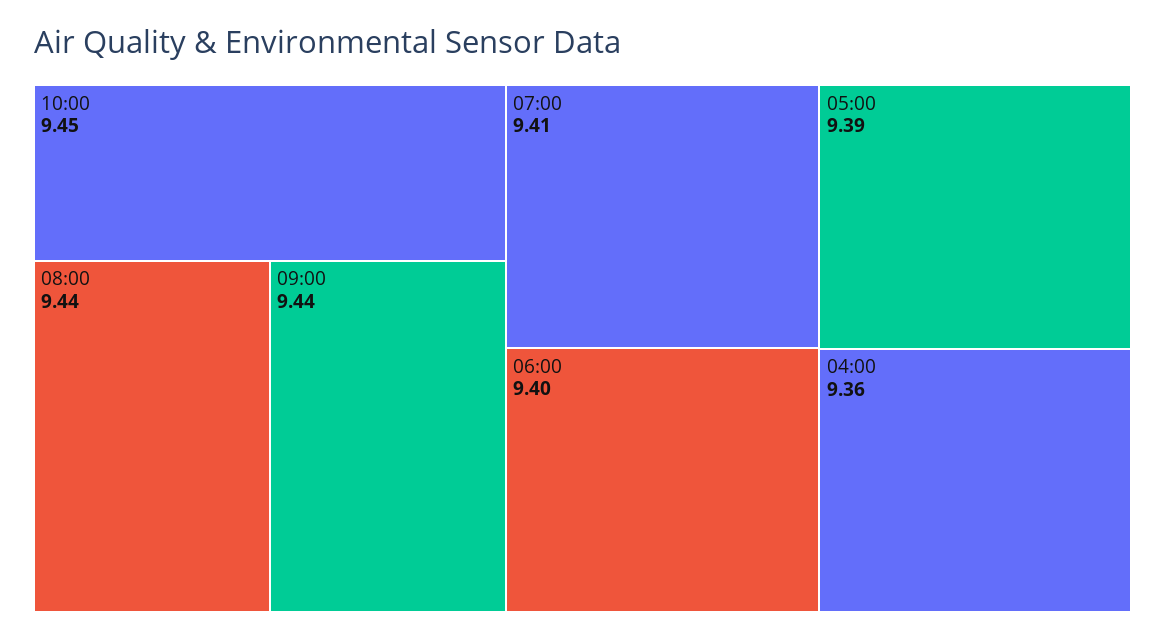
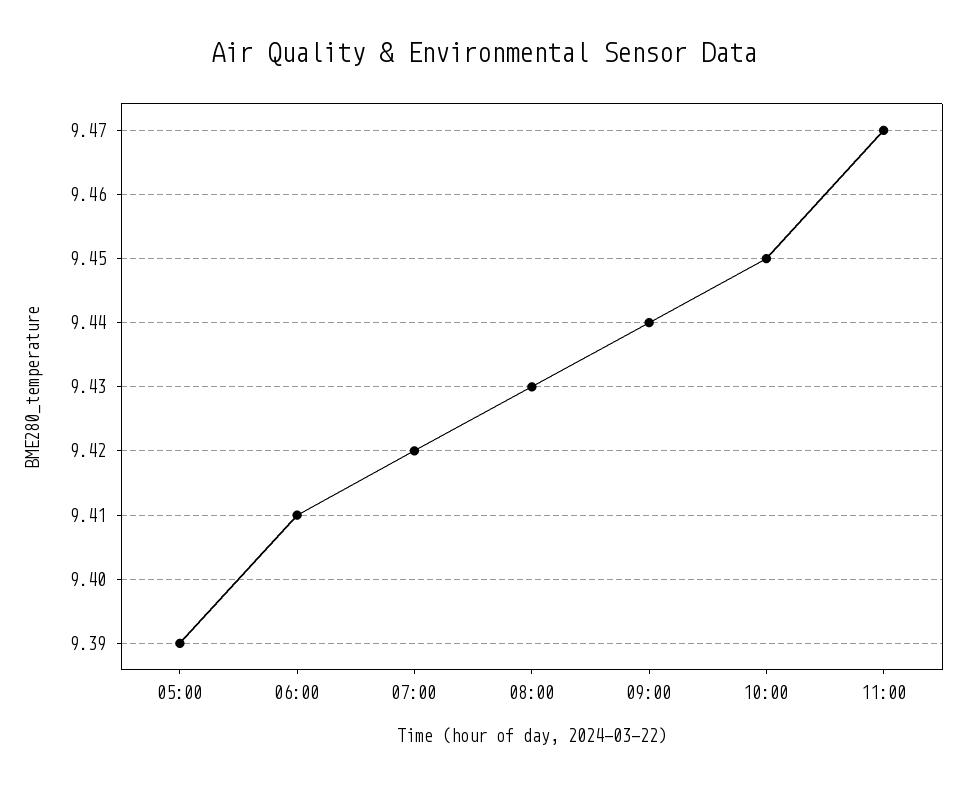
08:00: 9.44 -> 9.43
07:00: 9.41 -> 9.42
06:00: 9.4 -> 9.41
04:00: 9.36 -> none
11:00: none -> 9.47

